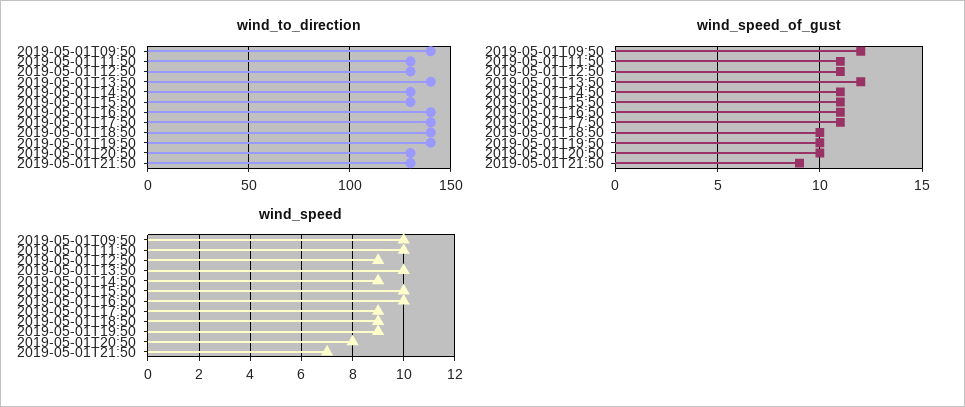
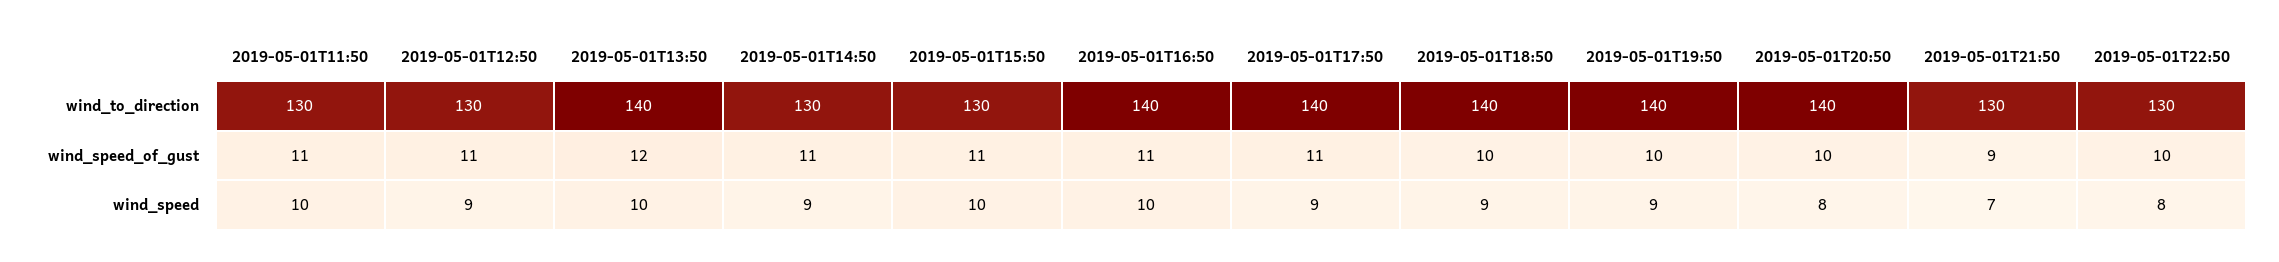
wind_to_direction, 2019-05-01T09:50: 140 -> none
wind_to_direction, 2019-05-01T20:50: 130 -> 140
wind_speed_of_gust, 2019-05-01T09:50: 12 -> none
wind_speed, 2019-05-01T09:50: 10 -> none
wind_to_direction, 2019-05-01T22:50: none -> 130
wind_speed_of_gust, 2019-05-01T22:50: none -> 10
wind_speed, 2019-05-01T22:50: none -> 8

